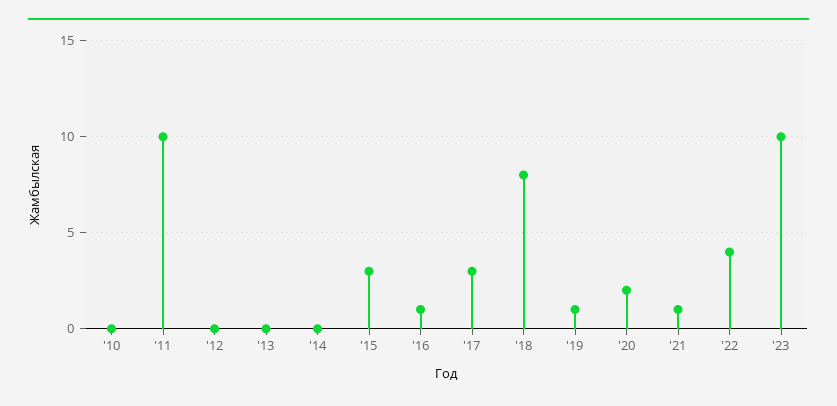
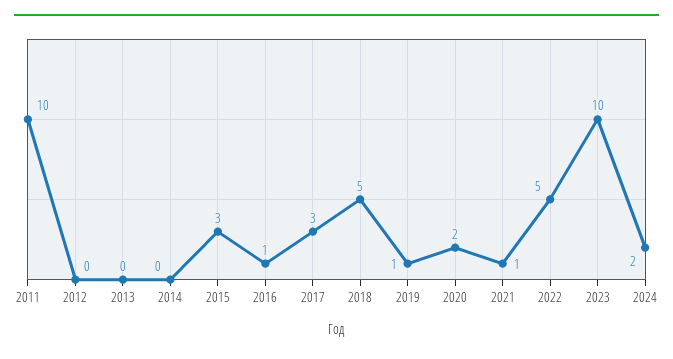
'10: 0 -> none
'18: 8 -> 5
'22: 4 -> 5
2024: none -> 2

